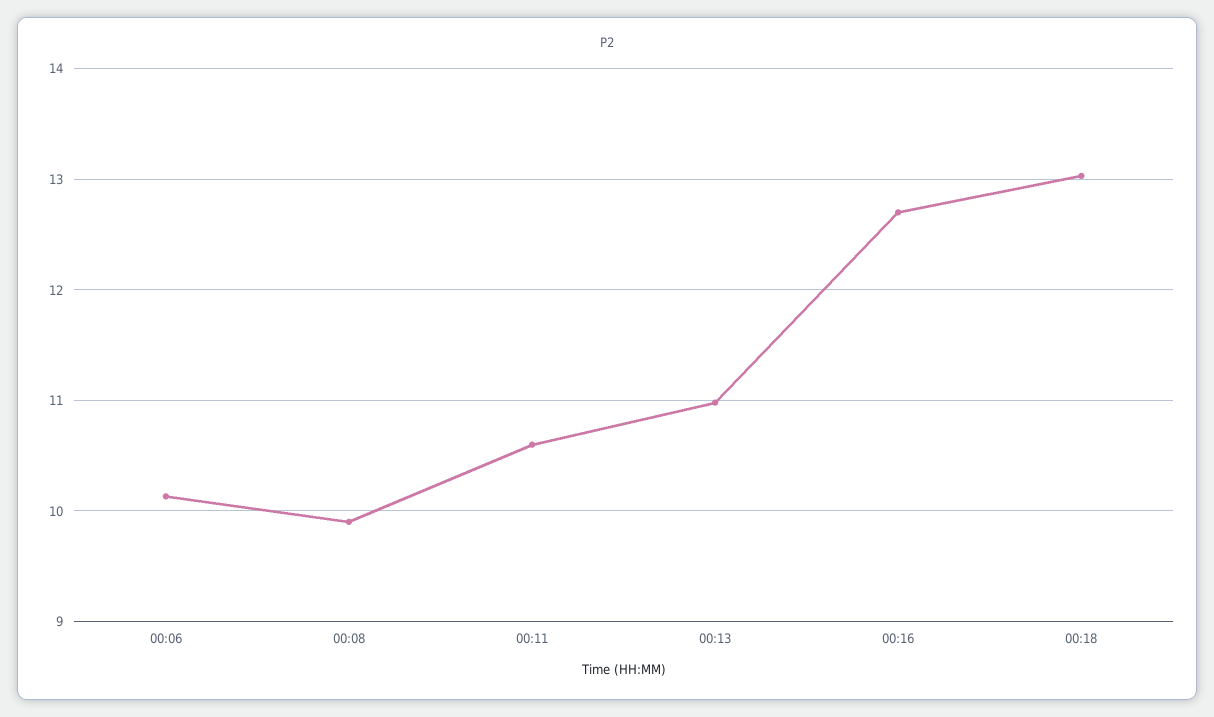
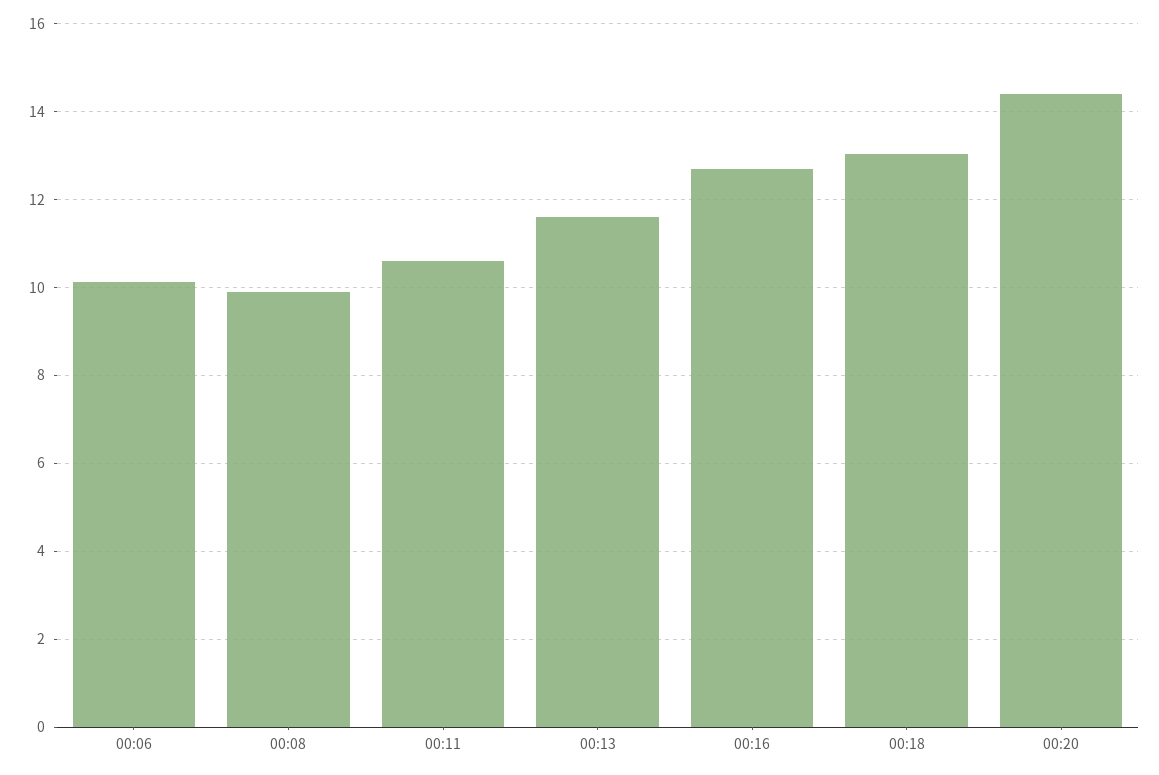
00:13: 11 -> 11.6
00:20: none -> 14.4

